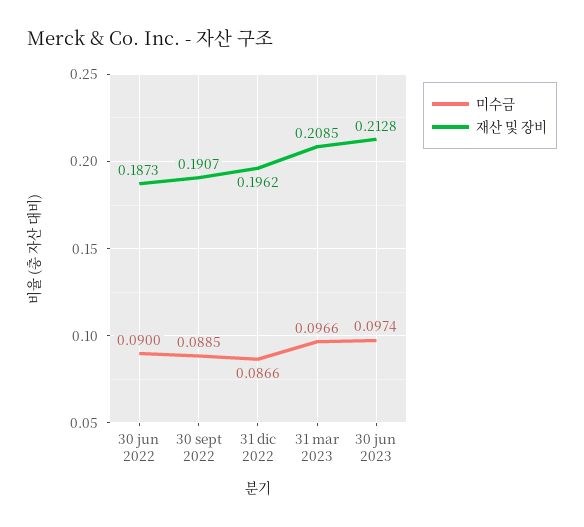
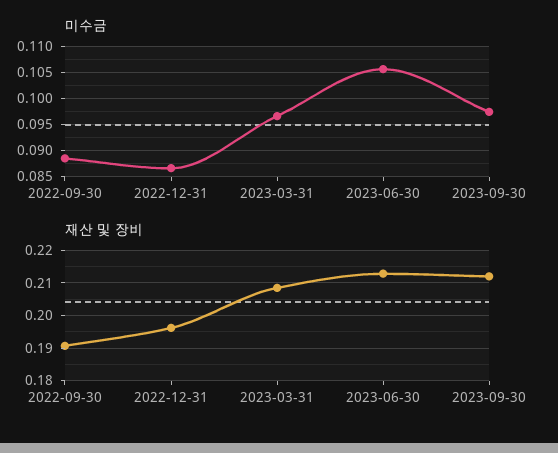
미수금, 30 jun 2022: 0.09 -> none
재산 및 장비, 30 jun 2022: 0.1873 -> none
미수금, 30 jun 2023: 0.0974 -> 0.105
미수금, 2023-09-30: none -> 0.0975
재산 및 장비, 2023-09-30: none -> 0.212

